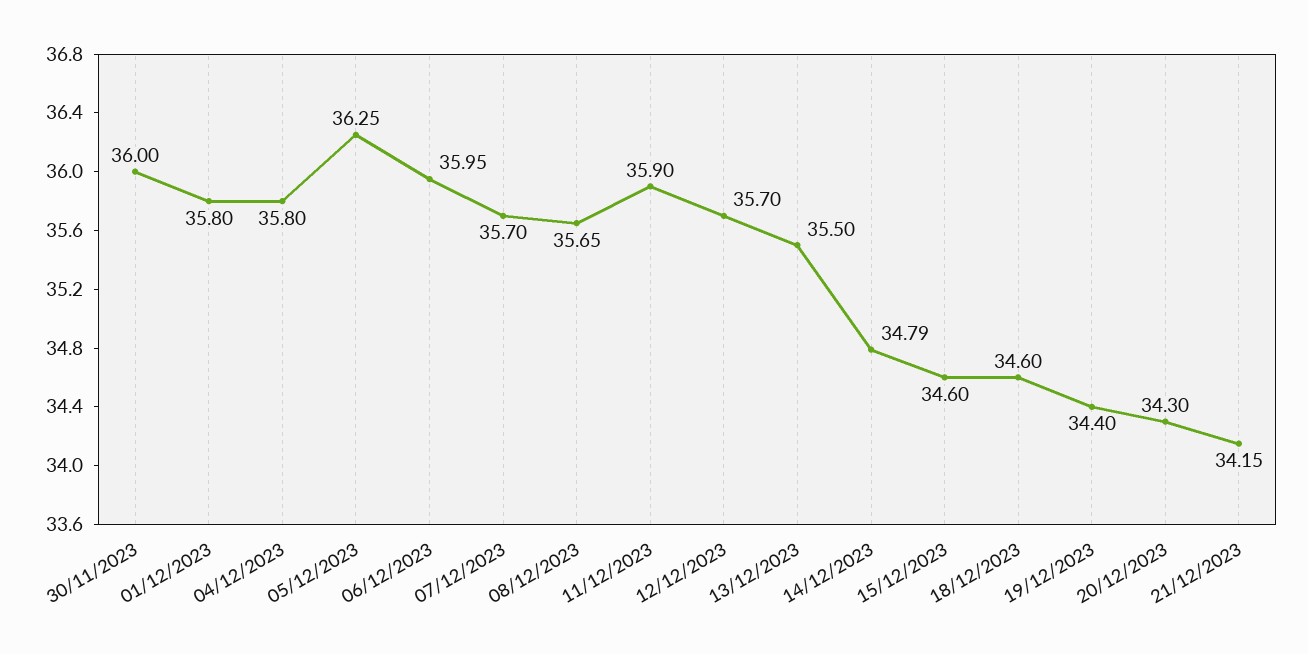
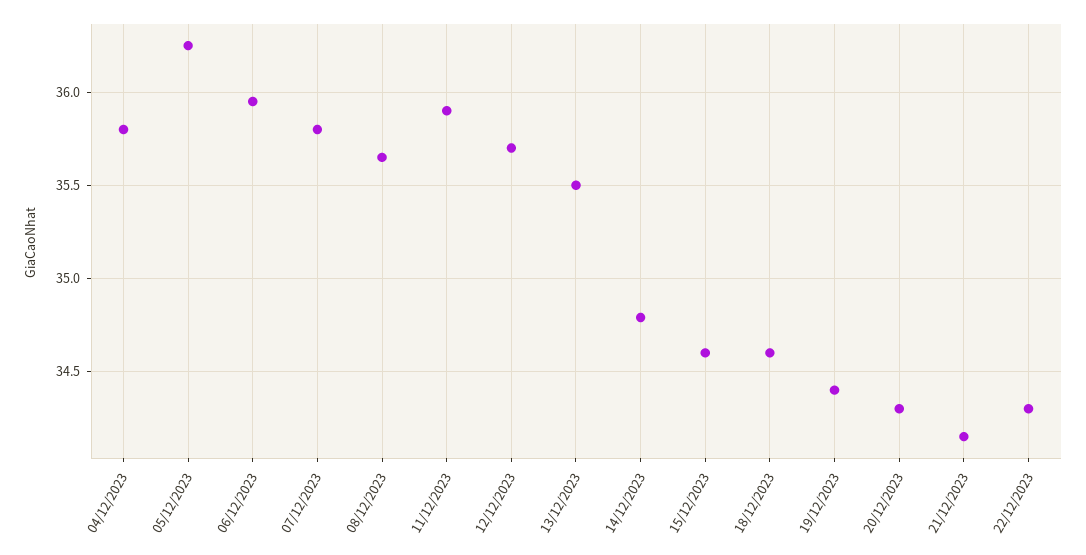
30/11/2023: 36 -> none
01/12/2023: 35.8 -> none
07/12/2023: 35.7 -> 35.8
22/12/2023: none -> 34.3

